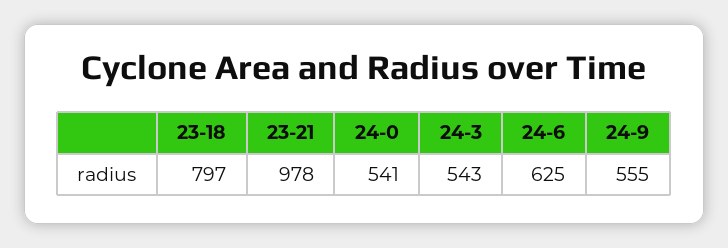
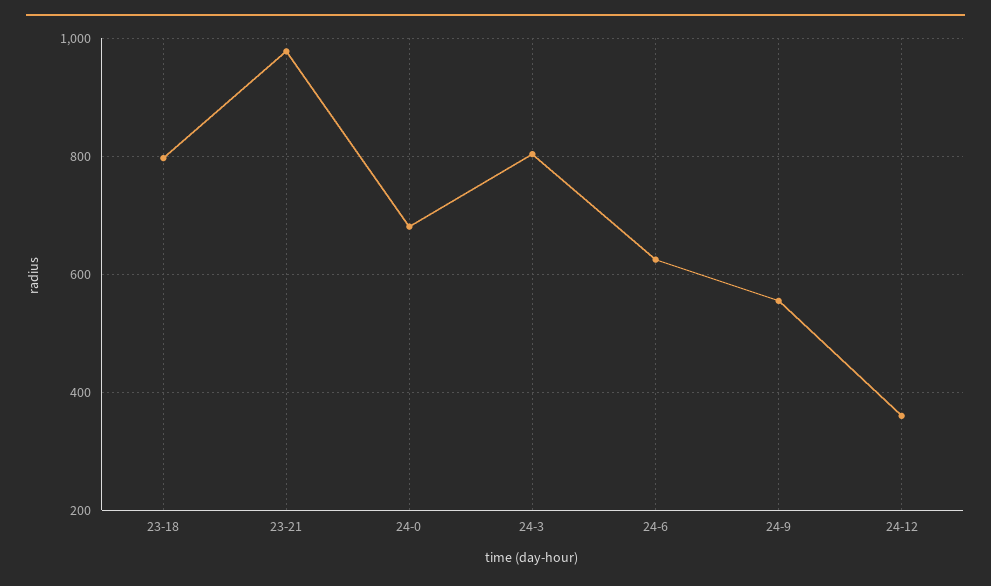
24-0: 541 -> 680
24-3: 543 -> 800
24-12: none -> 360

